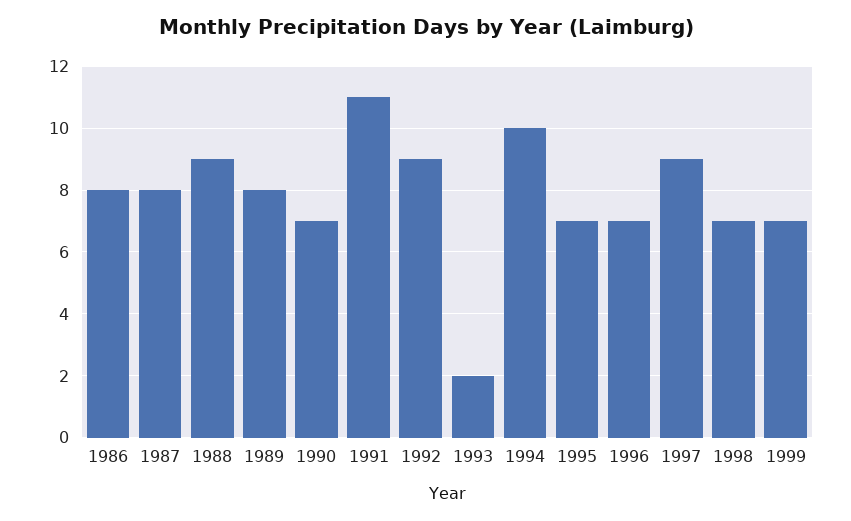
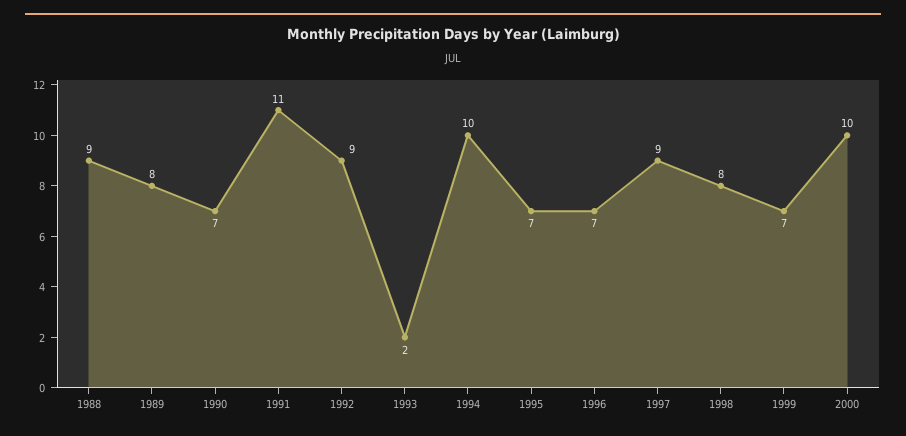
1986: 8 -> none
1987: 8 -> none
1998: 7 -> 8
2000: none -> 10

